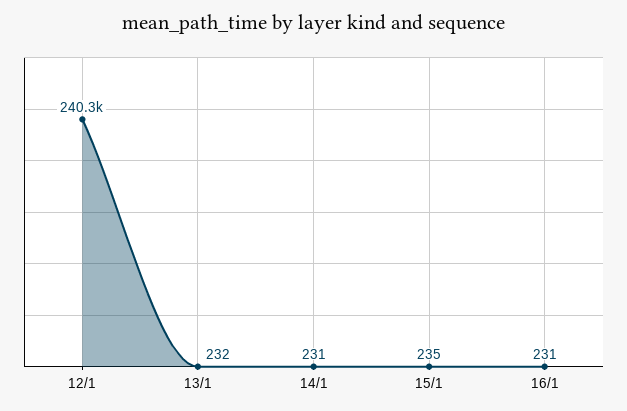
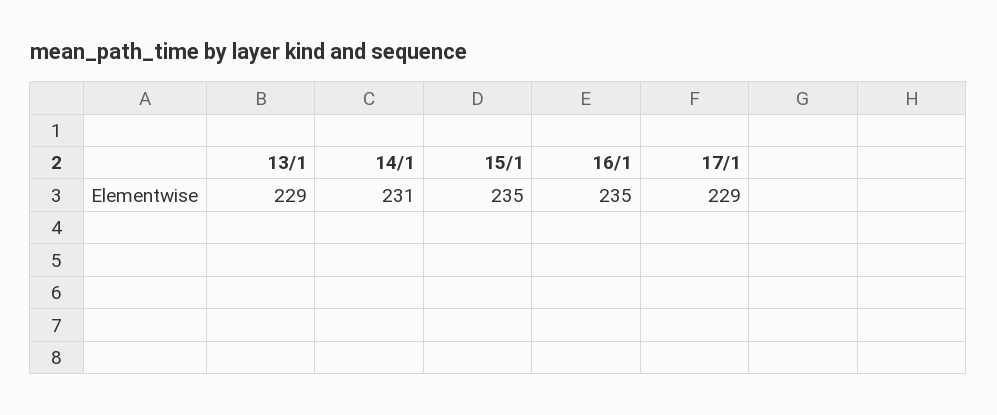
12/1: 240300 -> none
13/1: 232 -> 229
16/1: 231 -> 235
17/1: none -> 229

